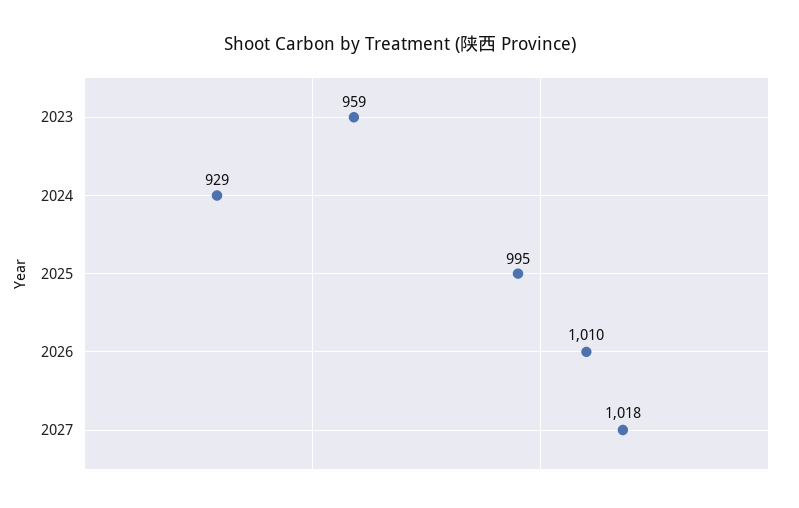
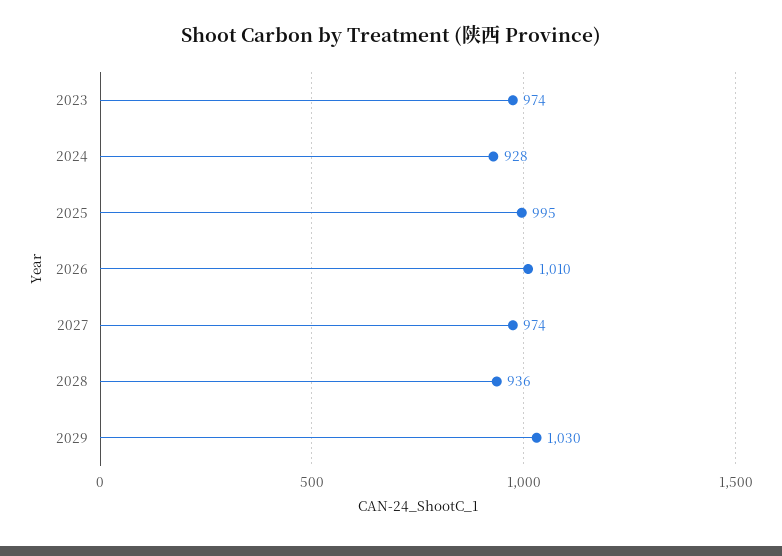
2023: 959 -> 974
2024: 929 -> 928
2027: 1018 -> 974
2028: none -> 936
2029: none -> 1030

